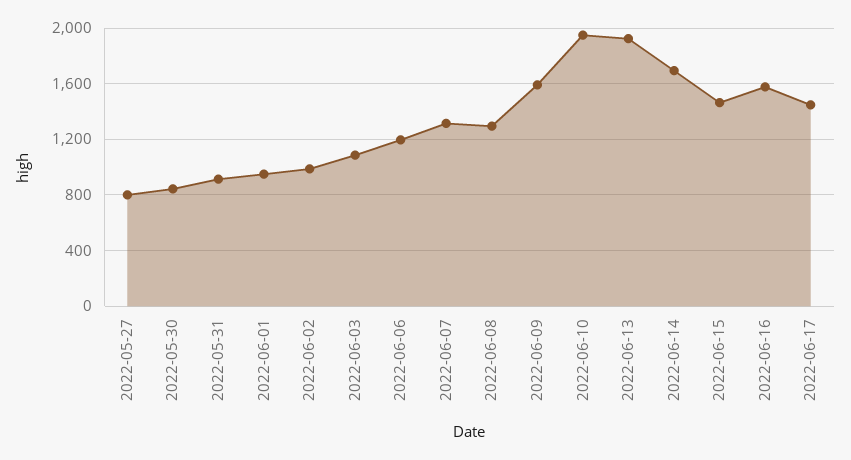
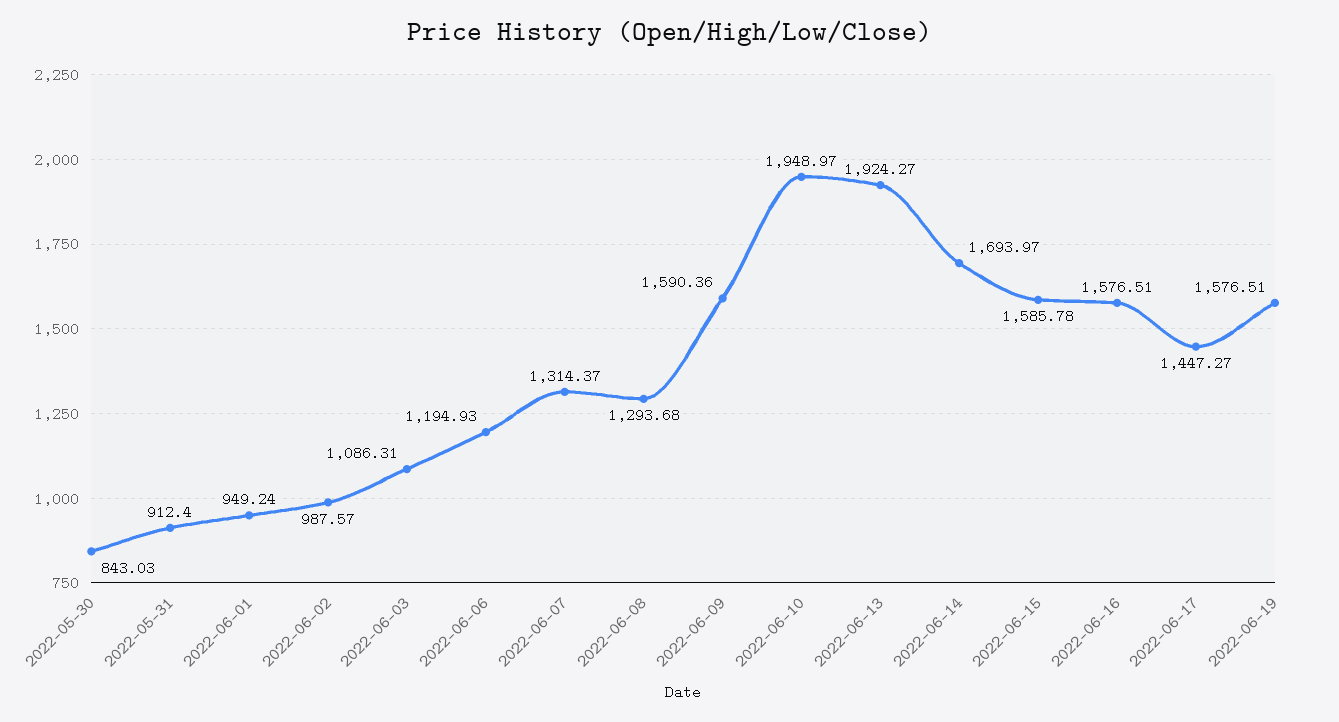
2022-05-27: 800 -> none
2022-06-15: 1450 -> 1585.78
2022-06-19: none -> 1576.51

